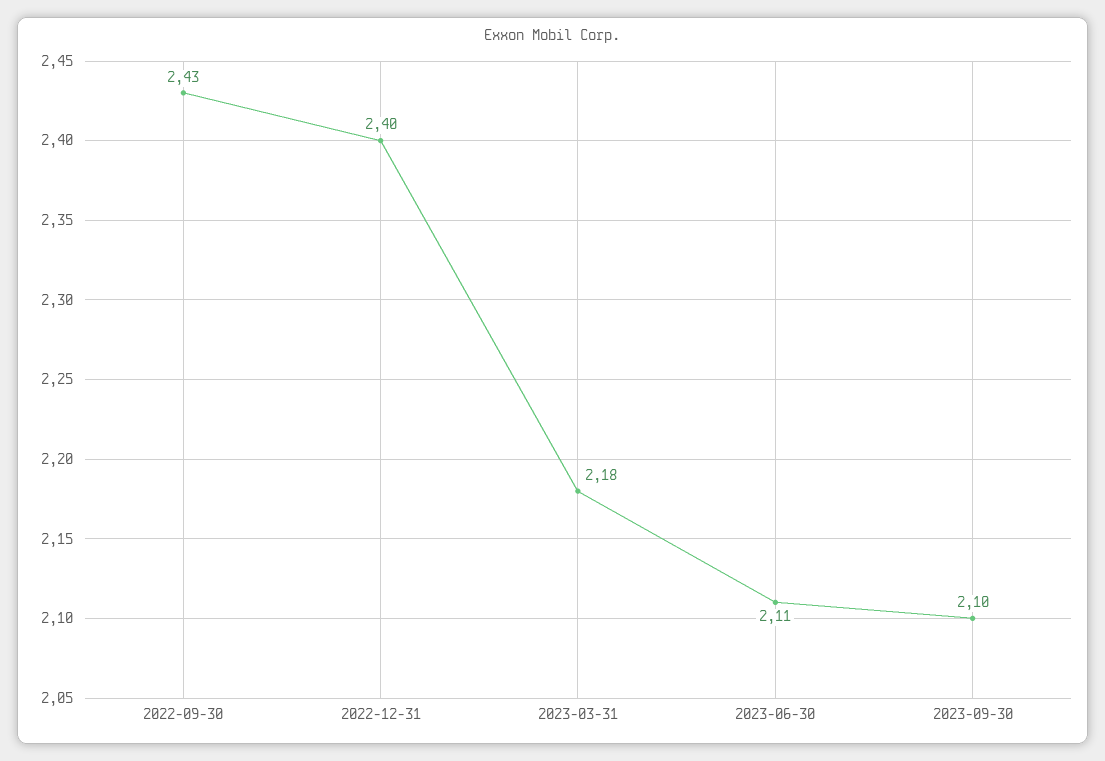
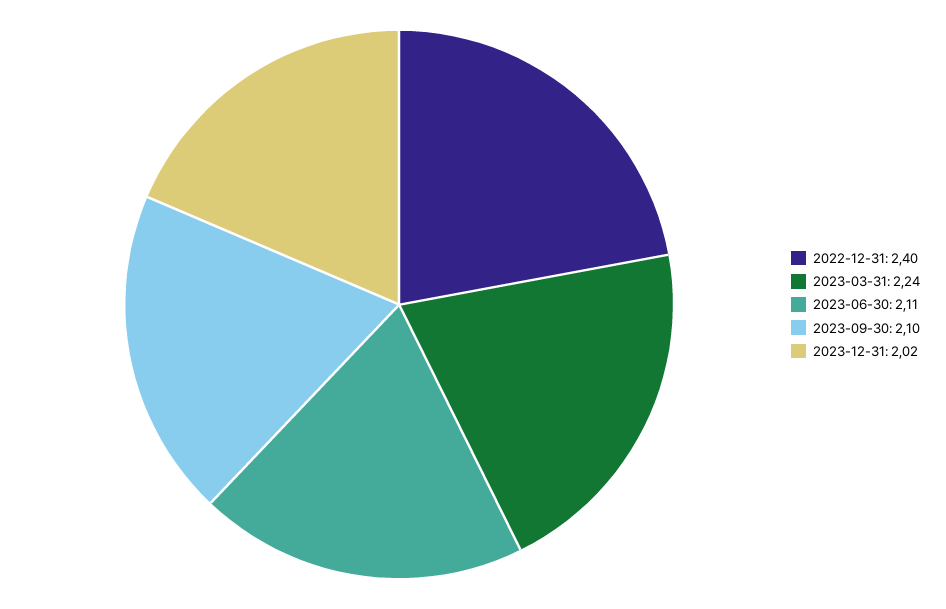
2022-09-30: 2.43 -> none
2023-03-31: 2.18 -> 2.24
2023-12-31: none -> 2.02

